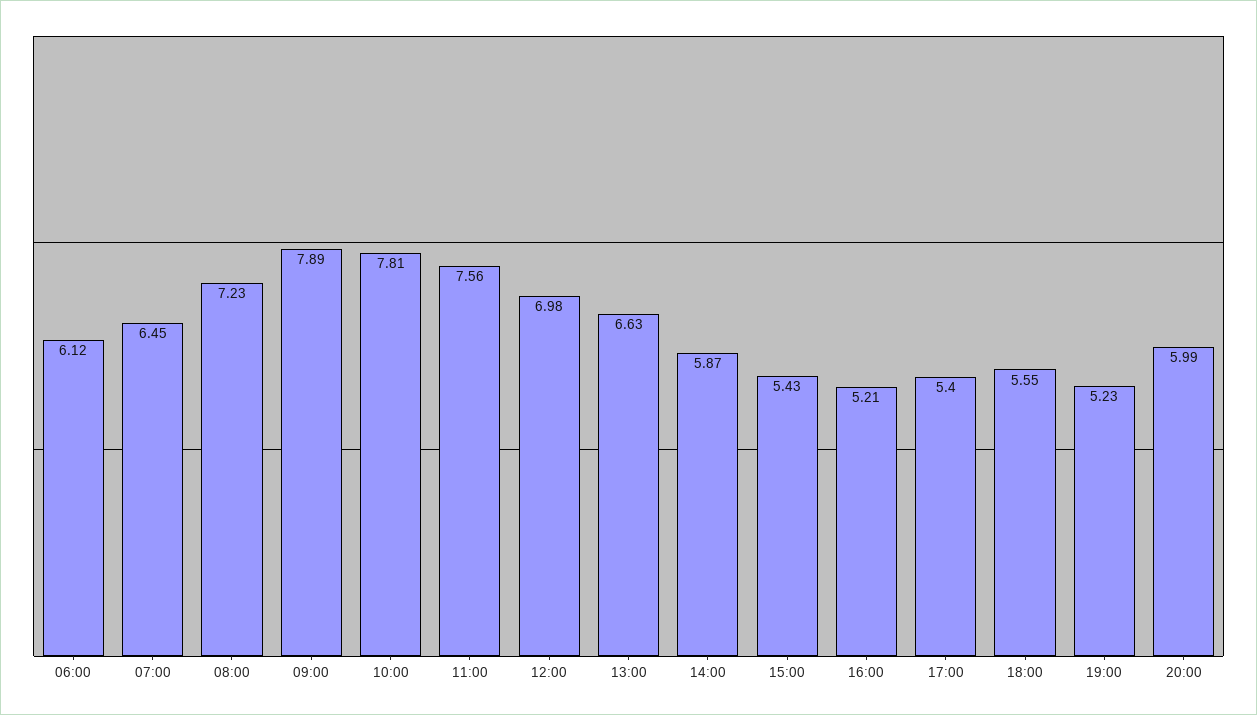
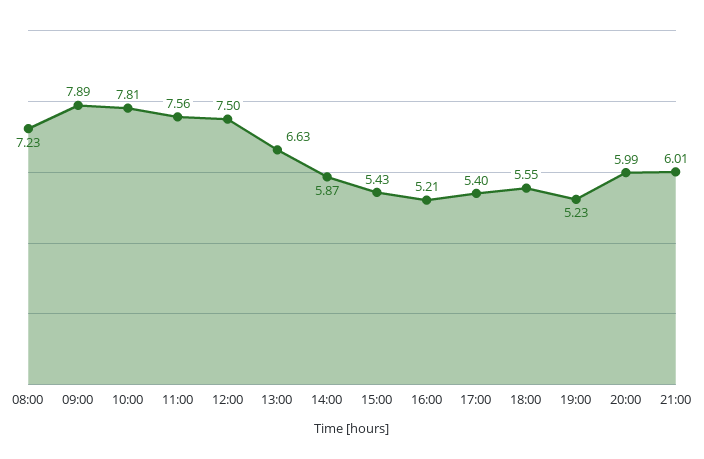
06:00: 6.12 -> none
07:00: 6.45 -> none
12:00: 6.98 -> 7.5
21:00: none -> 6.01

